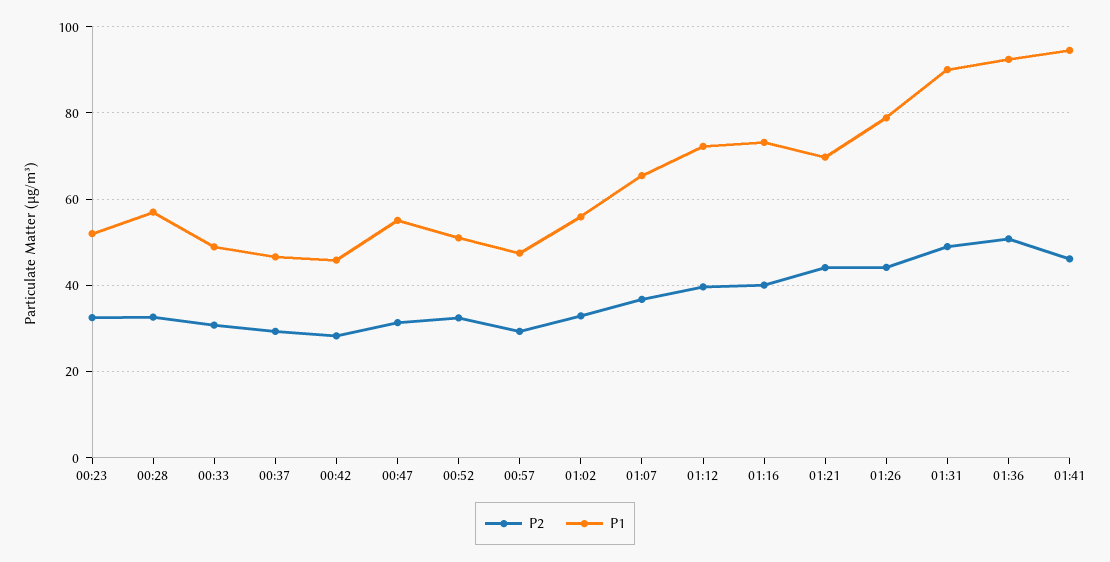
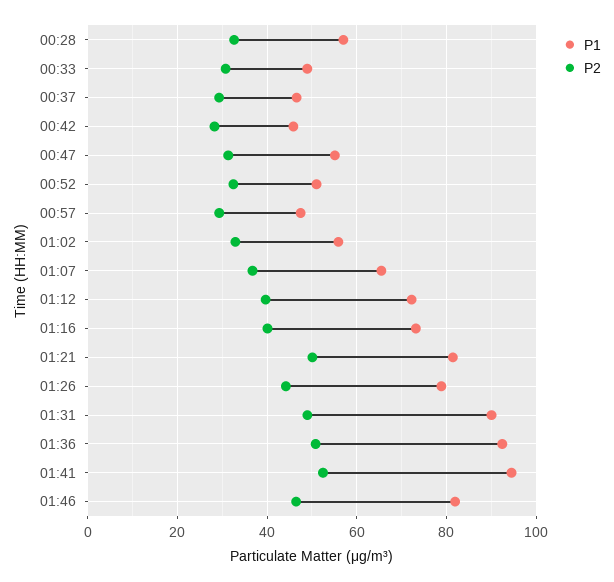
P2, 00:23: 32 -> none
P1, 00:23: 52 -> none
P2, 01:21: 44 -> 50
P1, 01:21: 70 -> 82
P2, 01:41: 46 -> 52
P1, 01:46: none -> 82
P2, 01:46: none -> 46

